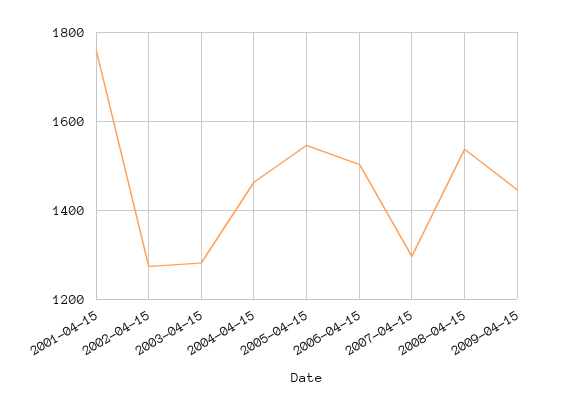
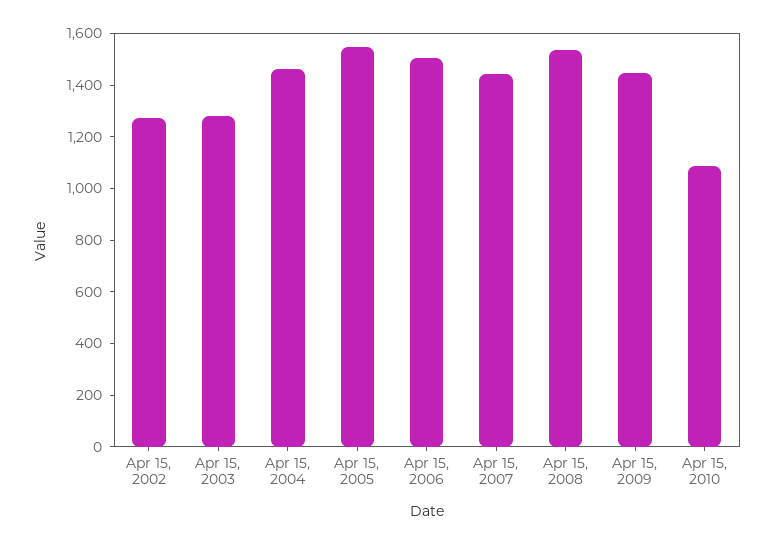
2001-04-15: 1760 -> none
2007-04-15: 1300 -> 1450
Apr 15, 2010: none -> 1100

